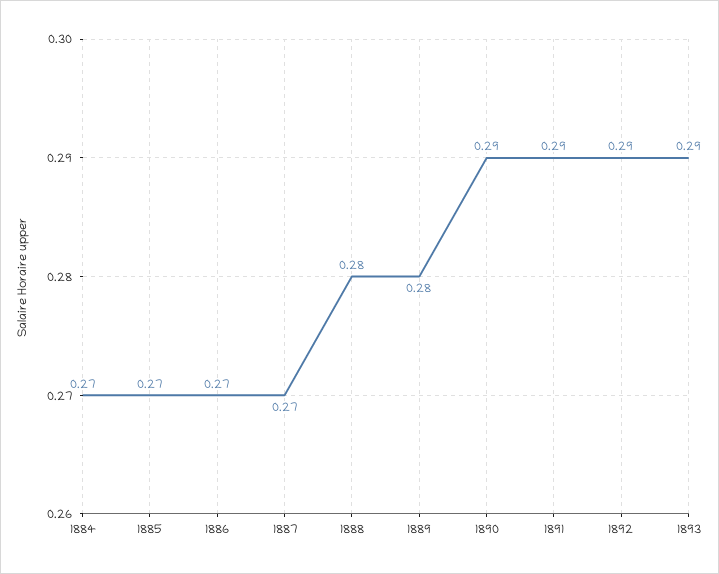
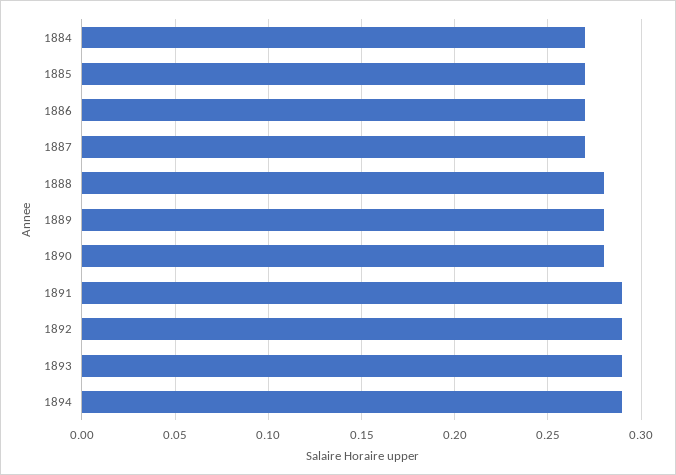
1890: 0.29 -> 0.28
1894: none -> 0.29

